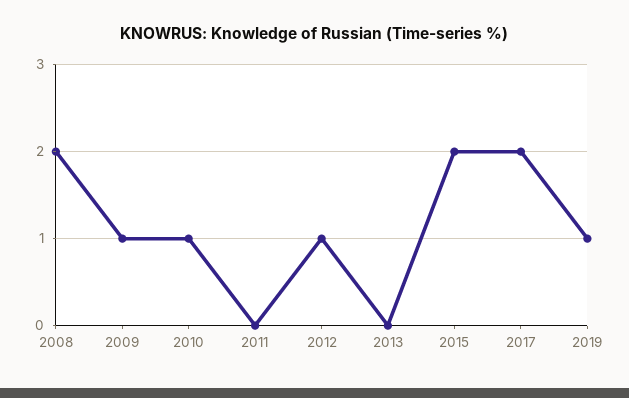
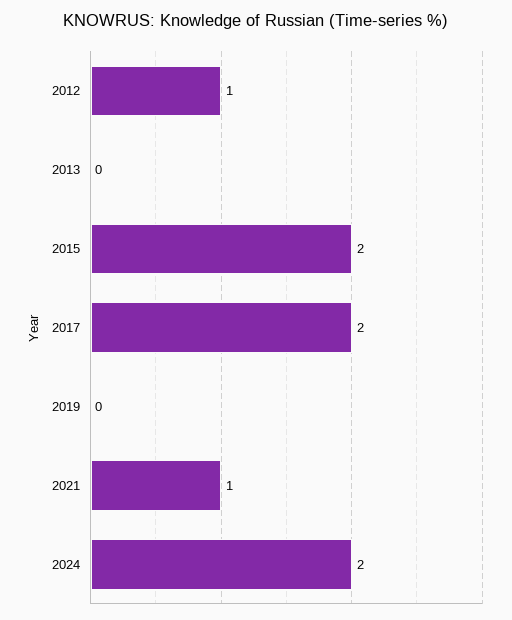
2008: 2 -> none
2009: 1 -> none
2010: 1 -> none
2011: 0 -> none
2019: 1 -> 0
2021: none -> 1
2024: none -> 2

